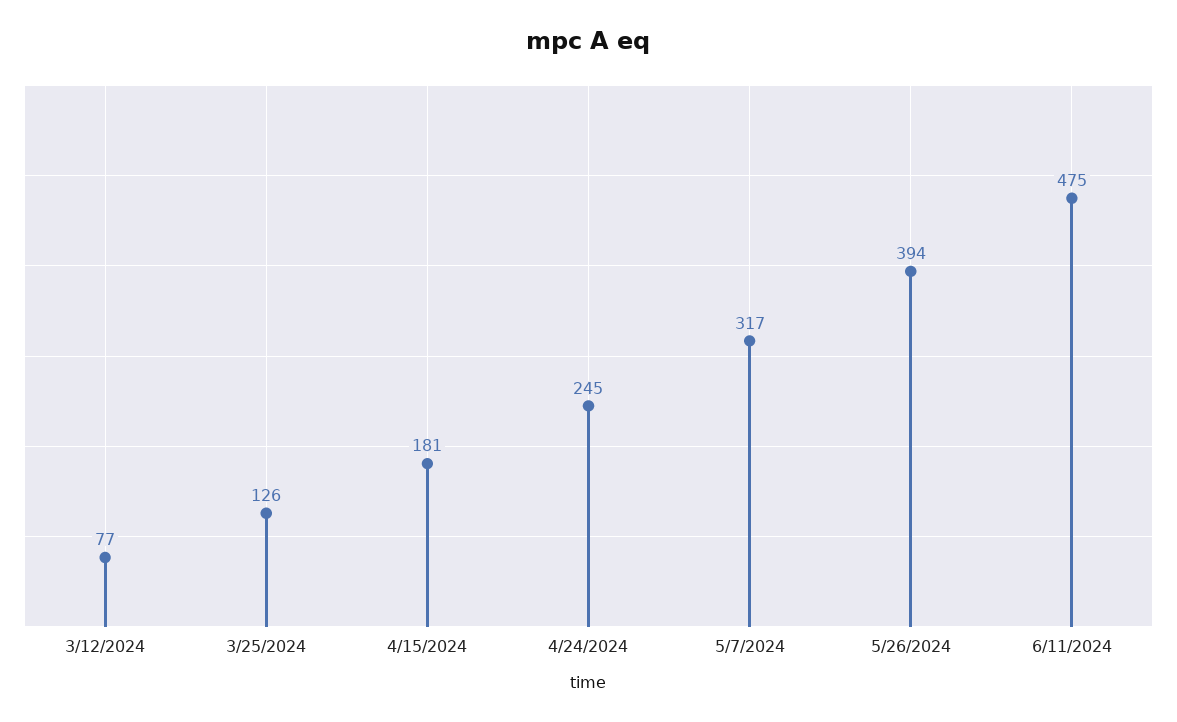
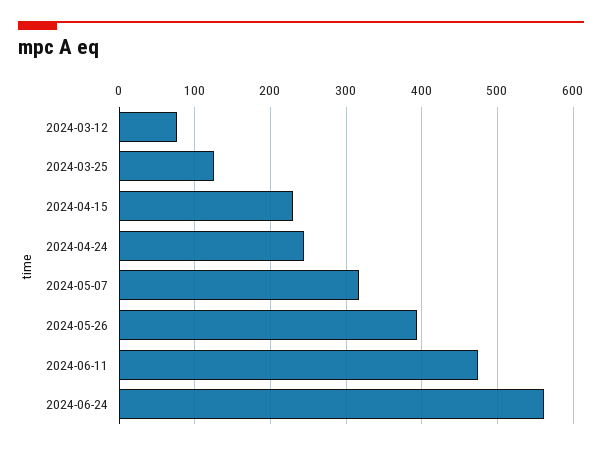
4/15/2024: 181 -> 230
2024-06-24: none -> 560

